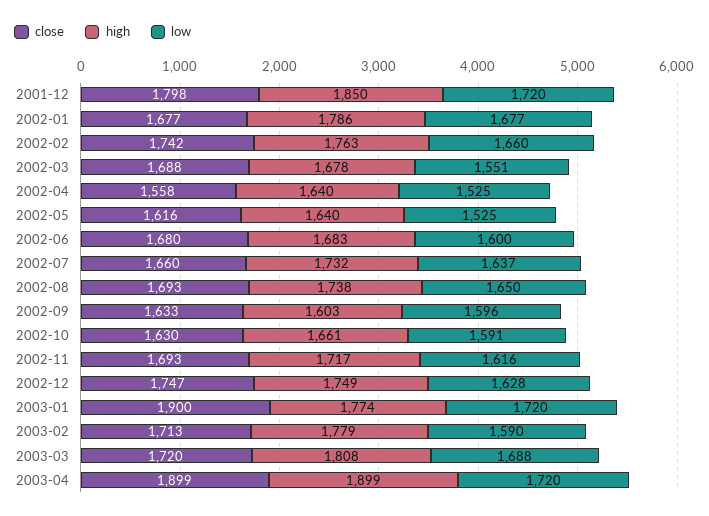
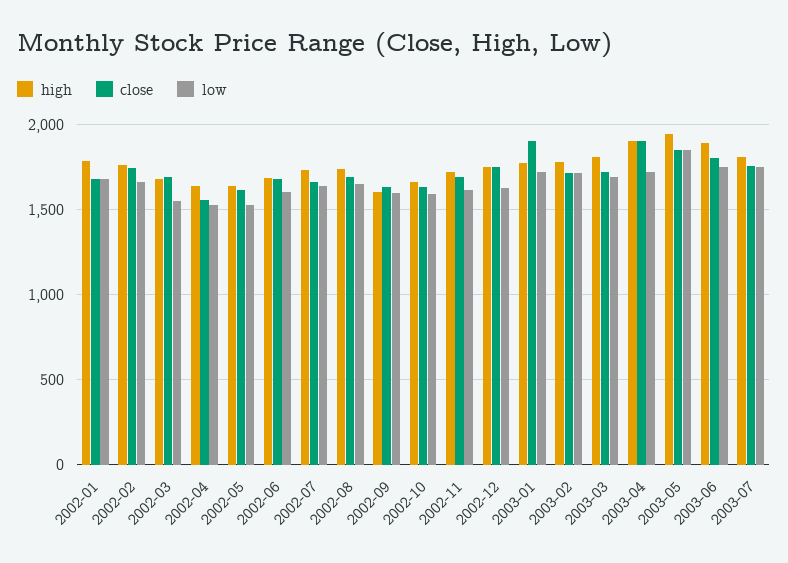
close, 2001-12: 1798 -> none
high, 2001-12: 1850 -> none
low, 2001-12: 1720 -> none
low, 2003-02: 1590 -> 1700
high, 2003-05: none -> 1950
close, 2003-05: none -> 1850
low, 2003-05: none -> 1850
high, 2003-06: none -> 1900
close, 2003-06: none -> 1800
low, 2003-06: none -> 1750
high, 2003-07: none -> 1800
close, 2003-07: none -> 1750
low, 2003-07: none -> 1750

